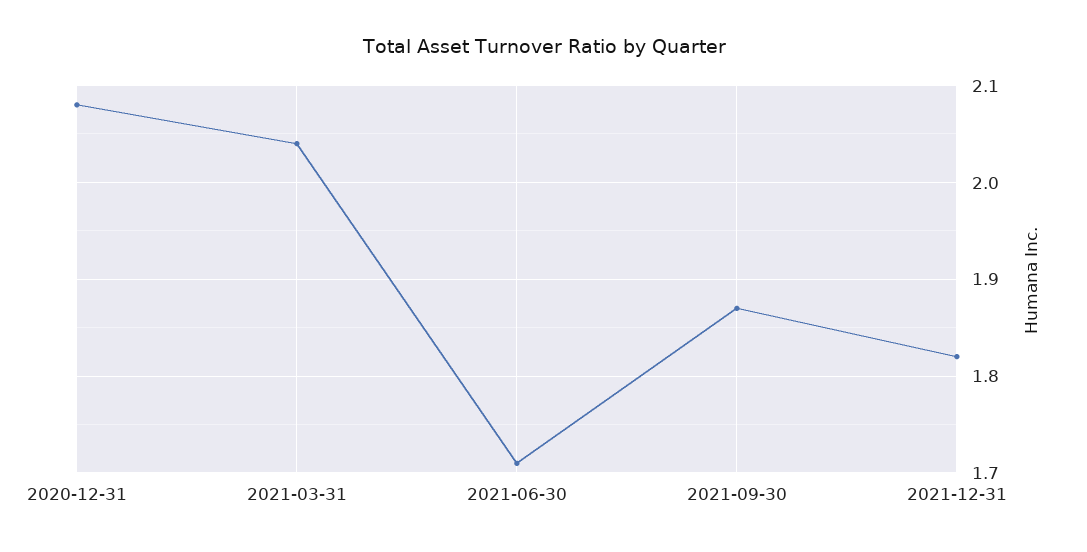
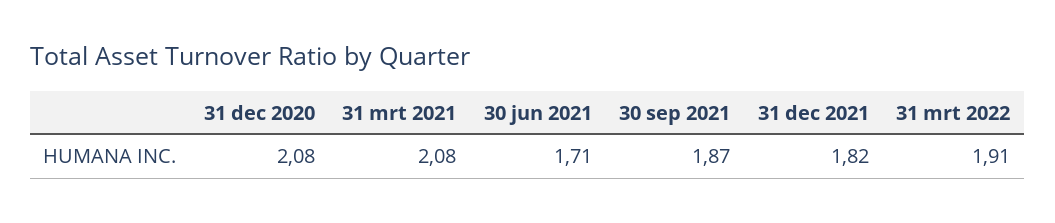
2021-03-31: 2.04 -> 2.08
31 mrt 2022: none -> 1.91

